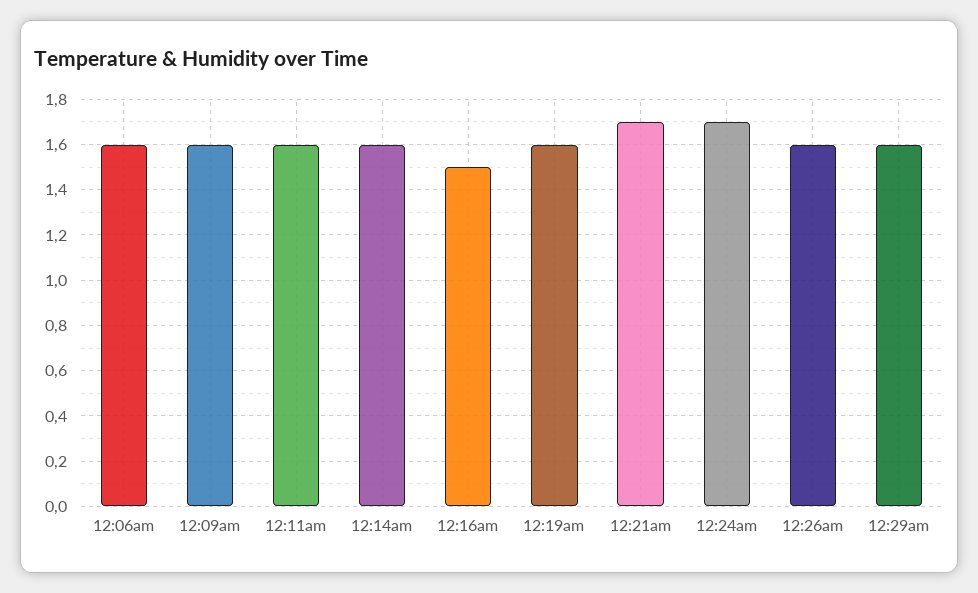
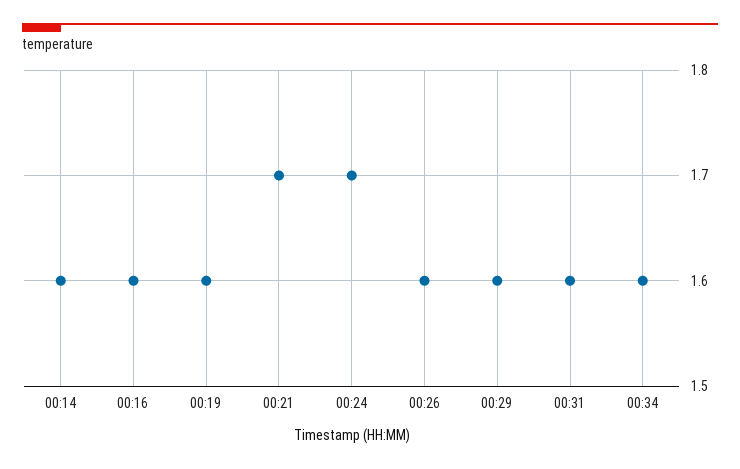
12:06am: 1.6 -> none
12:09am: 1.6 -> none
12:11am: 1.6 -> none
12:16am: 1.5 -> 1.6
00:31: none -> 1.6
00:34: none -> 1.6

